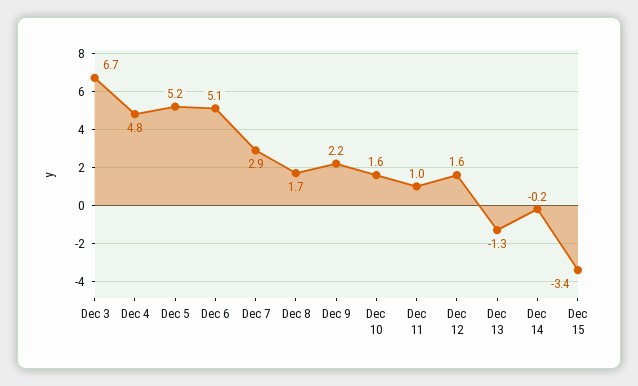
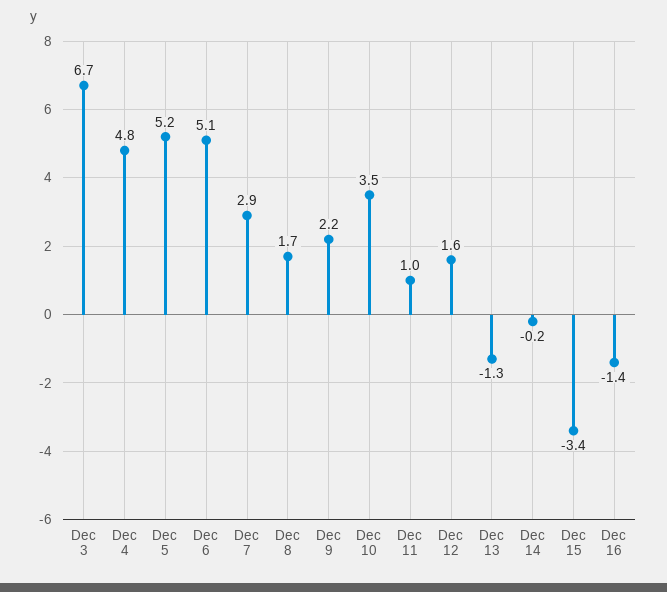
Dec 10: 1.6 -> 3.5
Dec 16: none -> -1.4

